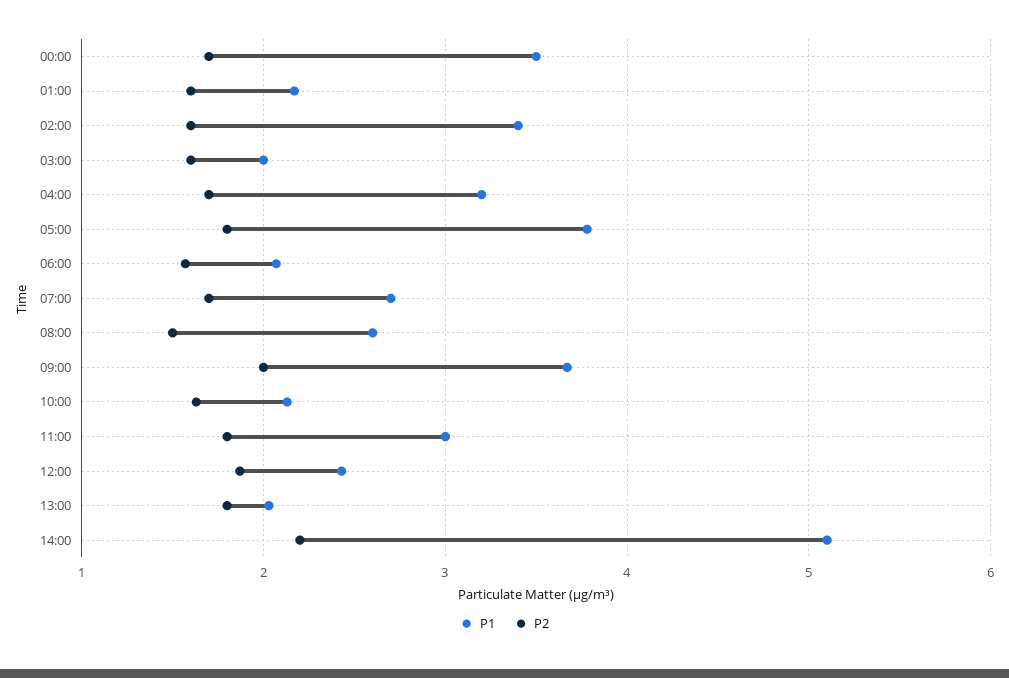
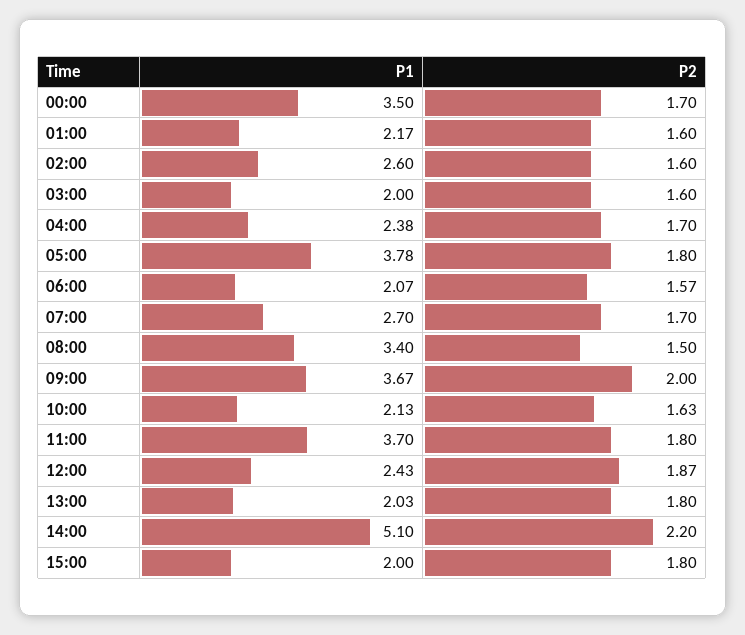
P1, 02:00: 3.4 -> 2.6
P1, 04:00: 3.2 -> 2.38
P1, 08:00: 2.6 -> 3.4
P1, 11:00: 3 -> 3.7
P1, 15:00: none -> 2
P2, 15:00: none -> 1.8

